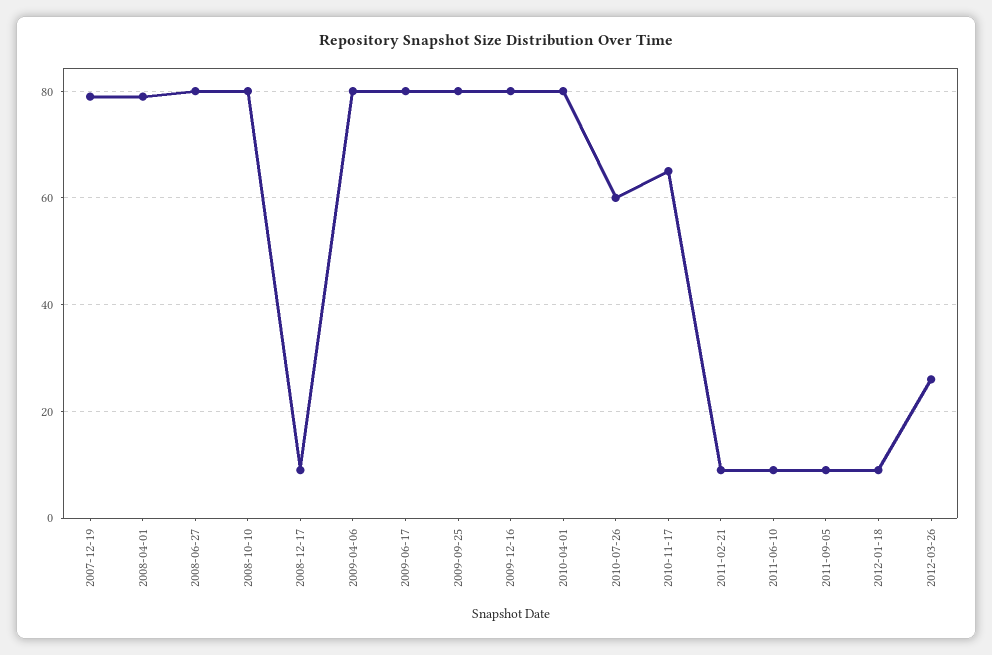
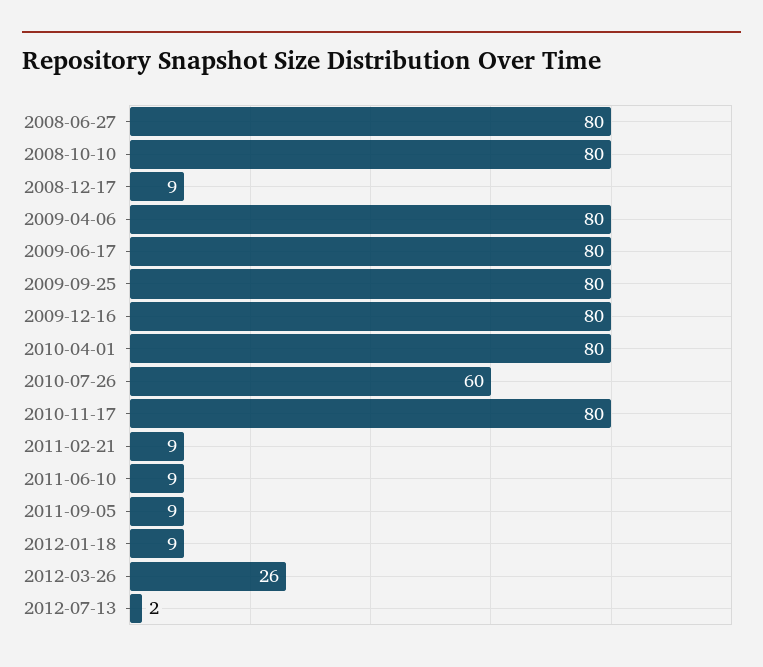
2007-12-19: 80 -> none
2008-04-01: 80 -> none
2010-11-17: 65 -> 80
2012-07-13: none -> 2

